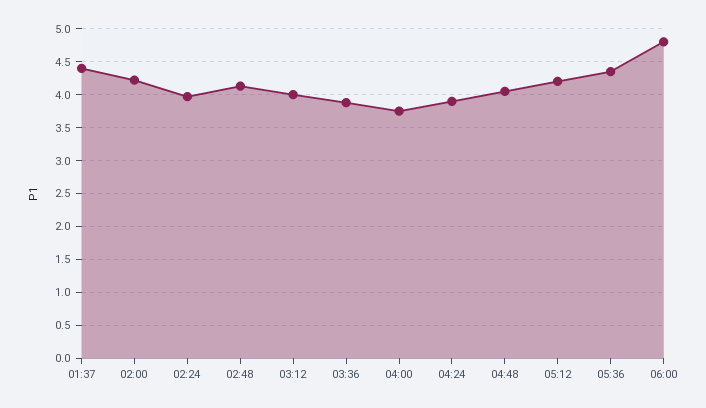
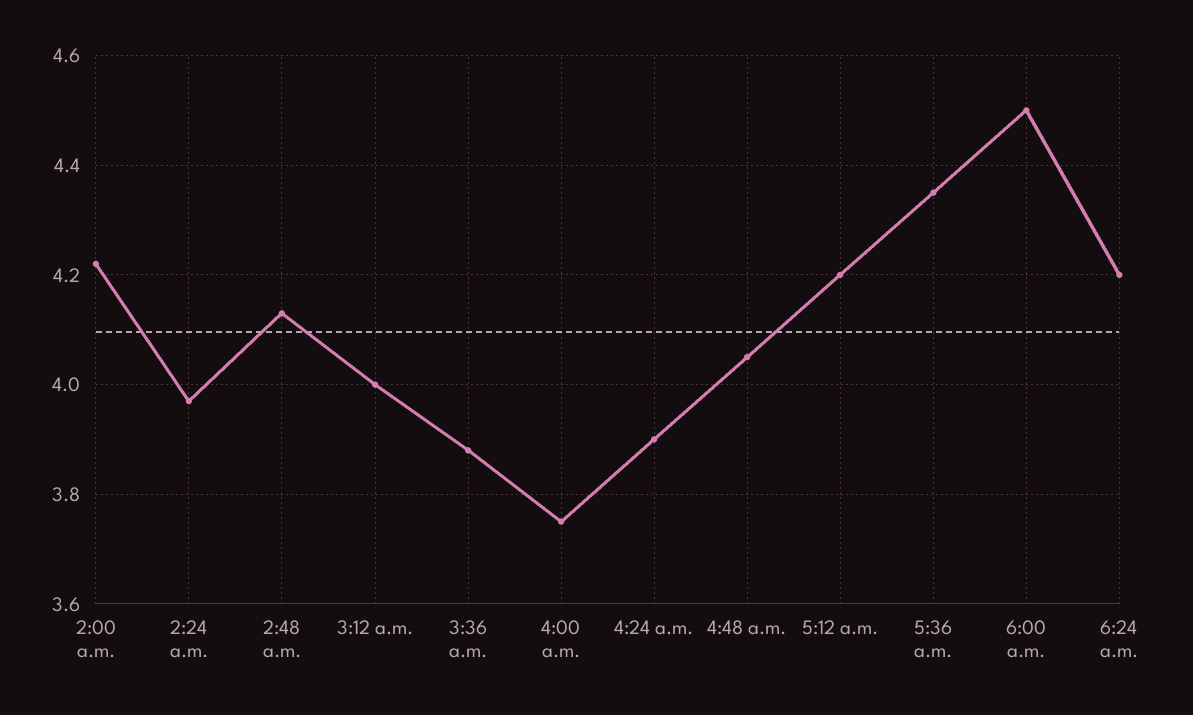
01:37: 4.4 -> none
06:00: 4.8 -> 4.5
6:24 a.m.: none -> 4.2

